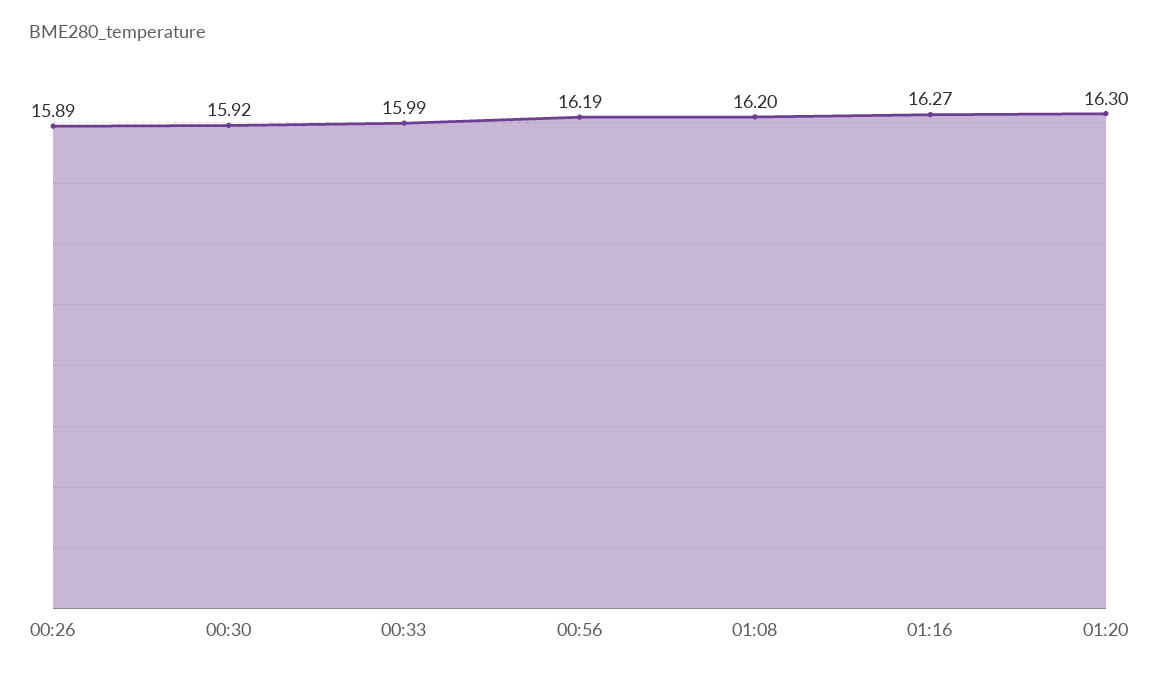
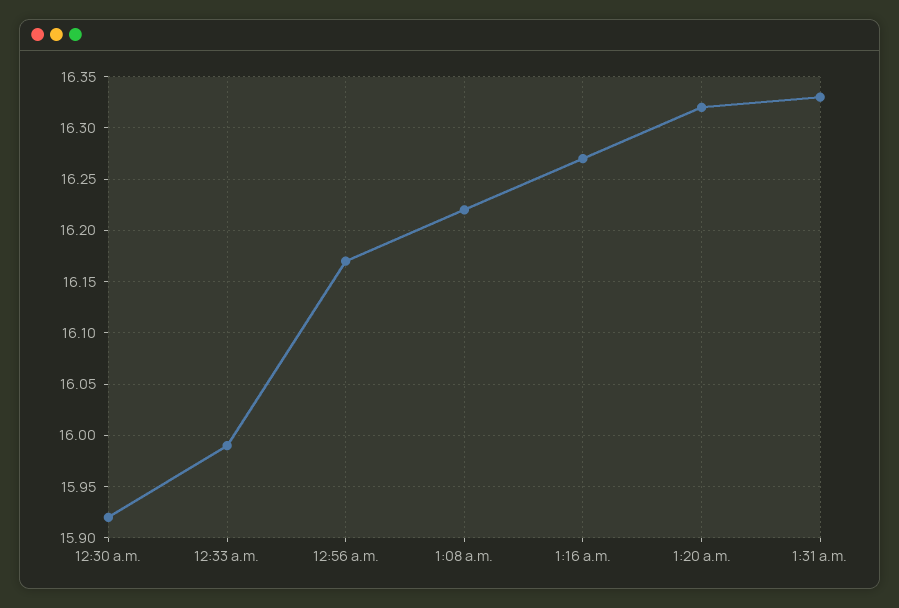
00:26: 15.89 -> none
00:56: 16.19 -> 16.17
01:08: 16.2 -> 16.22
01:20: 16.3 -> 16.32
1:31 a.m.: none -> 16.33

